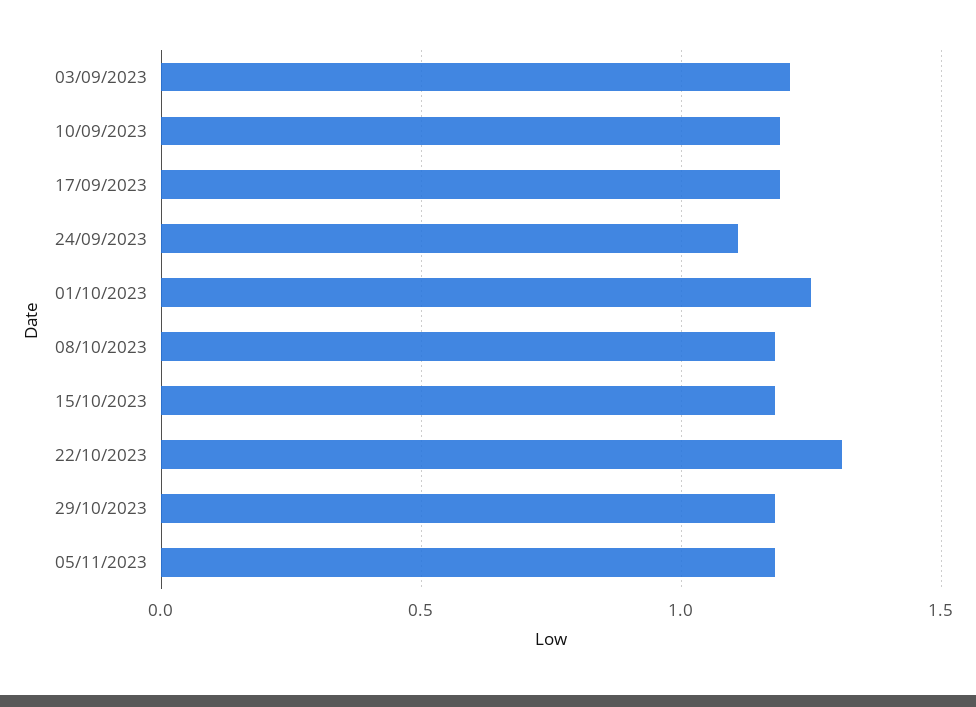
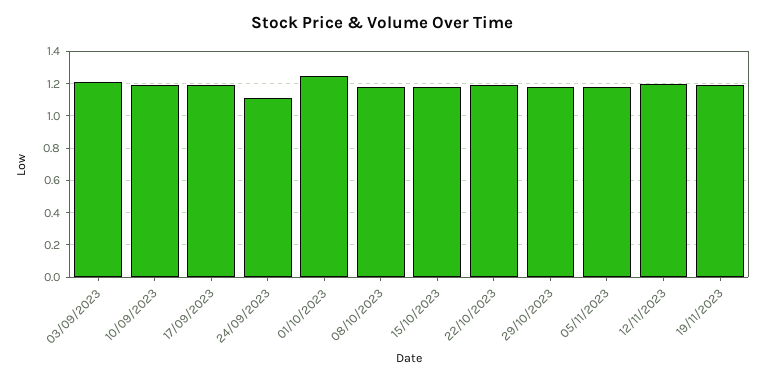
22/10/2023: 1.3 -> 1.2
12/11/2023: none -> 1.2
19/11/2023: none -> 1.2

